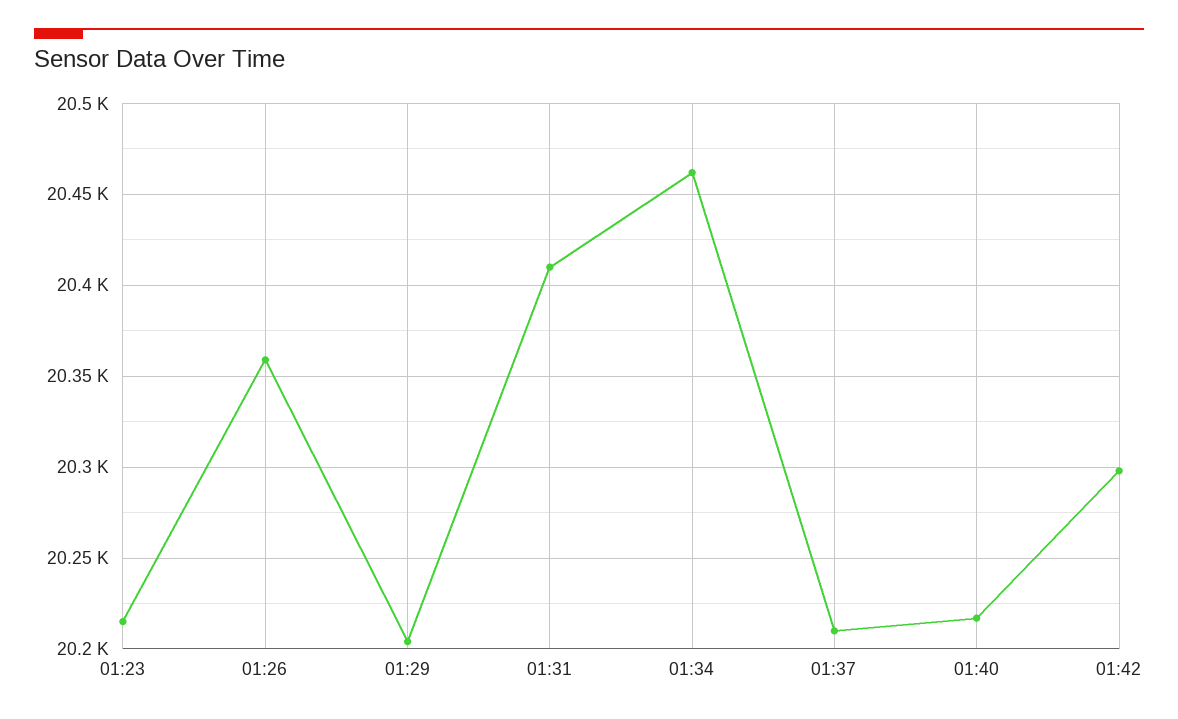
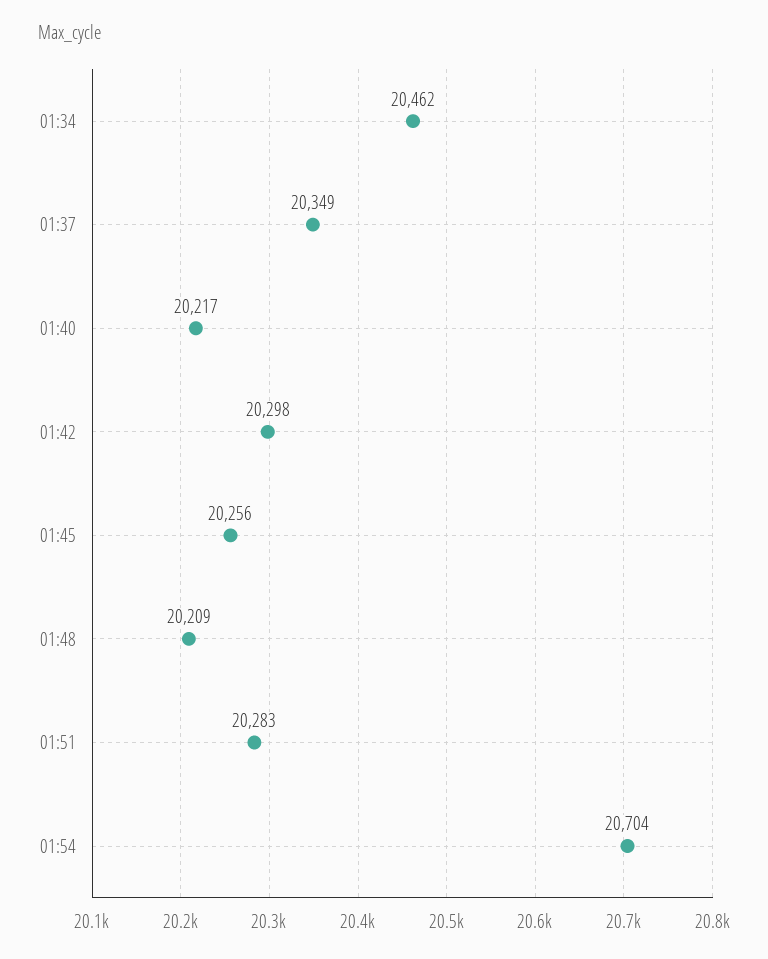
01:23: 20215 -> none
01:26: 20360 -> none
01:29: 20205 -> none
01:31: 20410 -> none
01:37: 20210 -> 20349
01:45: none -> 20256
01:48: none -> 20209
01:51: none -> 20283
01:54: none -> 20704

